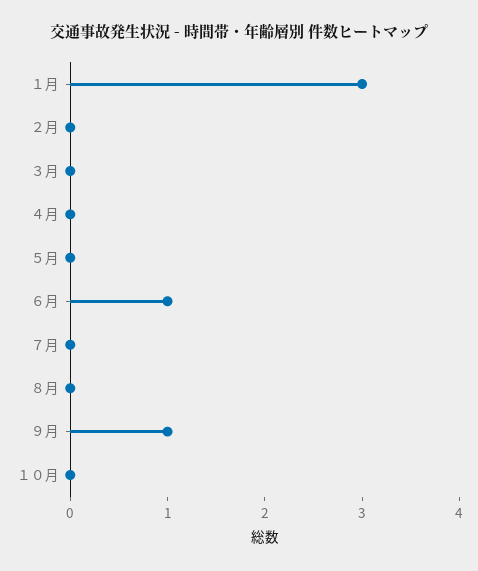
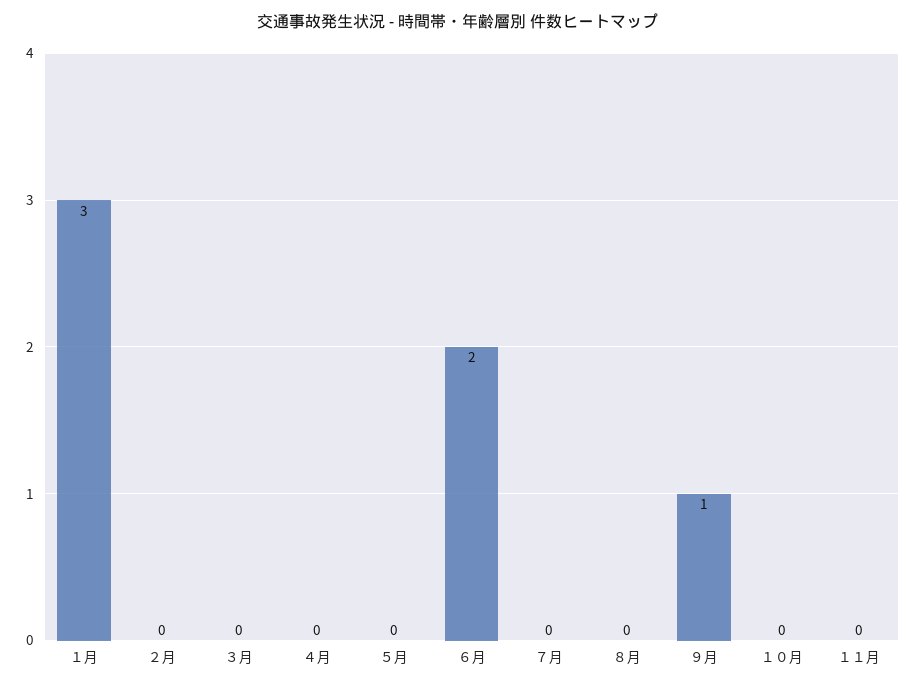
６月: 1 -> 2
１１月: none -> 0

